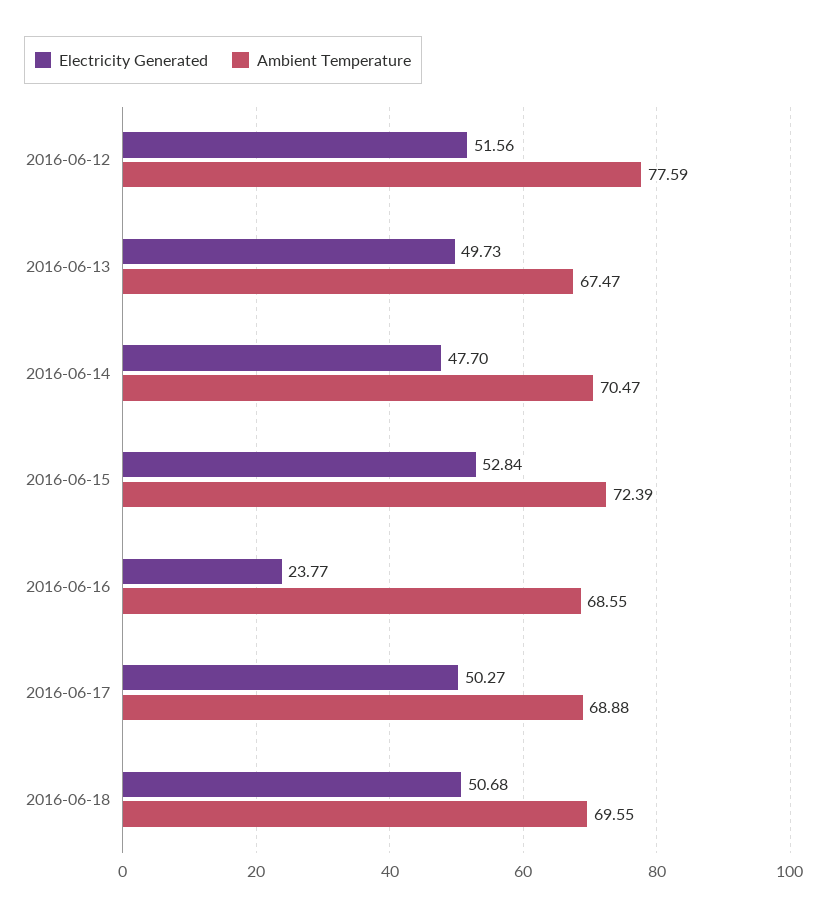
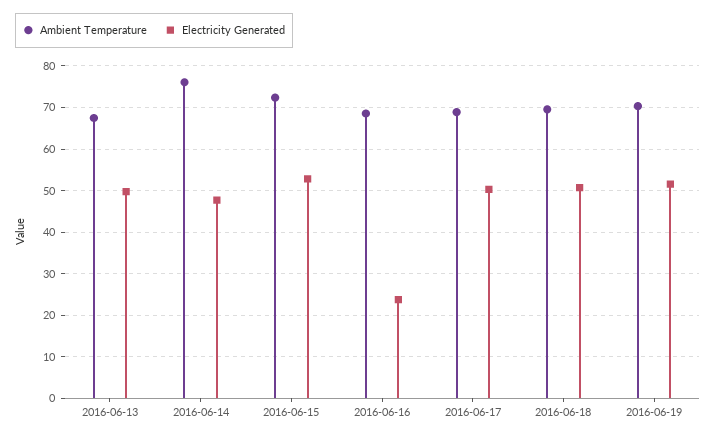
Electricity Generated, 2016-06-12: 51.56 -> none
Ambient Temperature, 2016-06-12: 77.59 -> none
Ambient Temperature, 2016-06-14: 70.47 -> 76
Ambient Temperature, 2016-06-19: none -> 70
Electricity Generated, 2016-06-19: none -> 52

